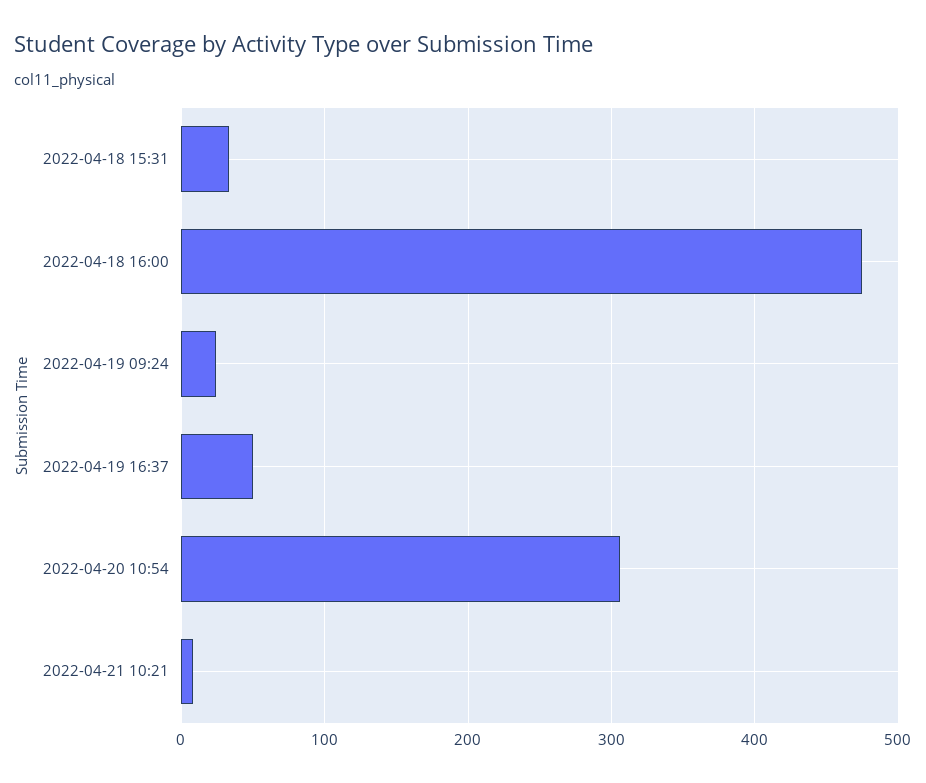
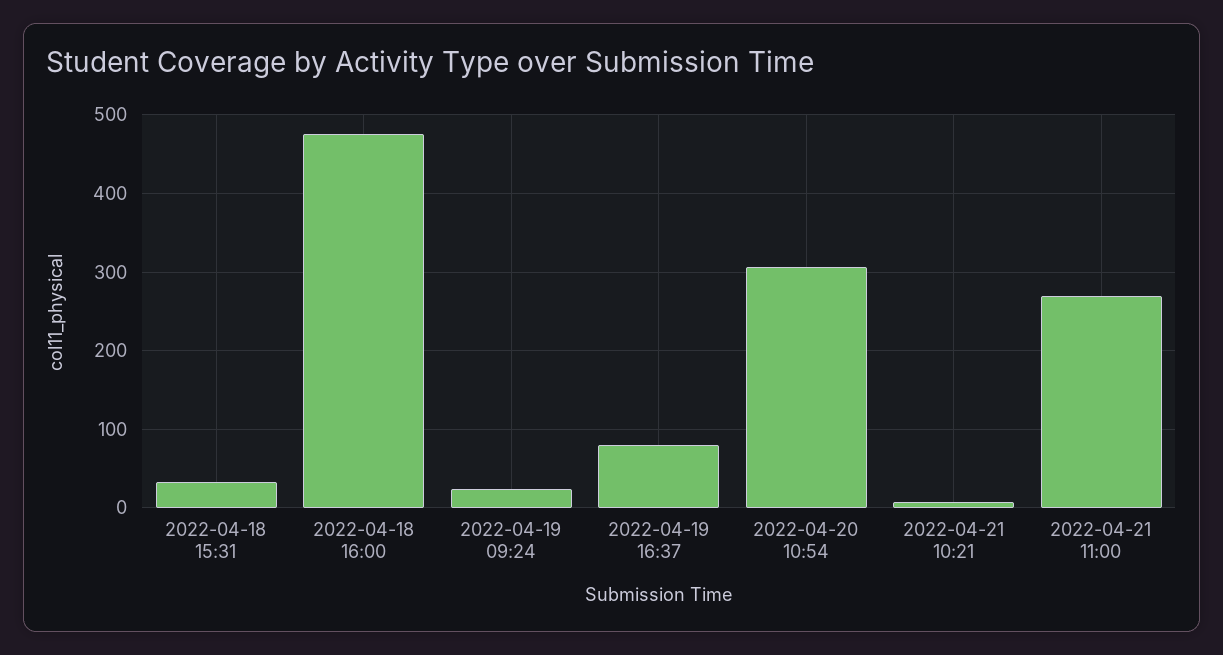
2022-04-19 16:37: 50 -> 80
2022-04-21 11:00: none -> 270

